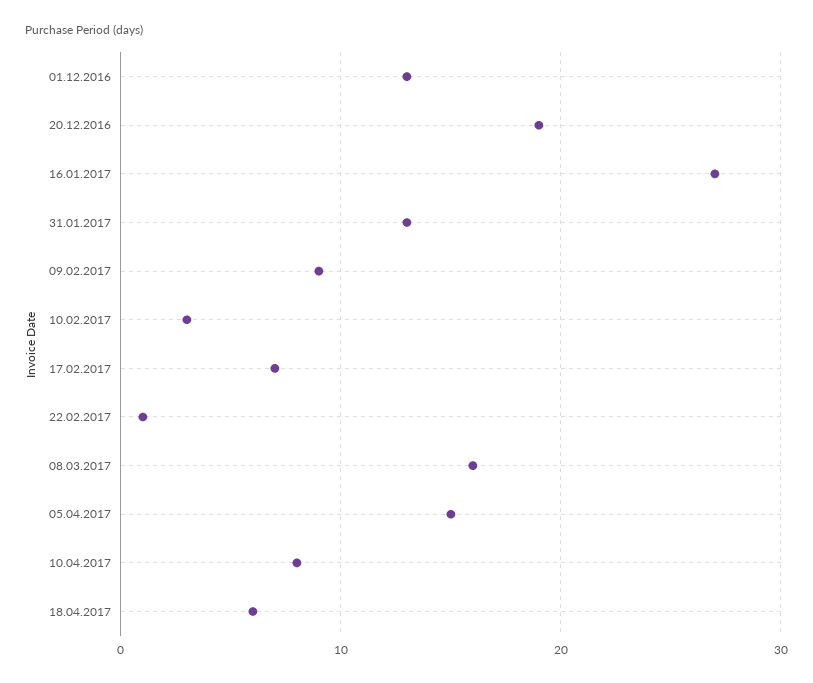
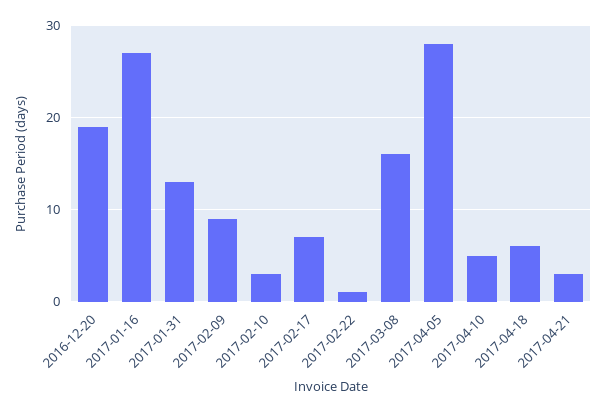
01.12.2016: 13 -> none
05.04.2017: 15 -> 28
10.04.2017: 8 -> 5
2017-04-21: none -> 3

